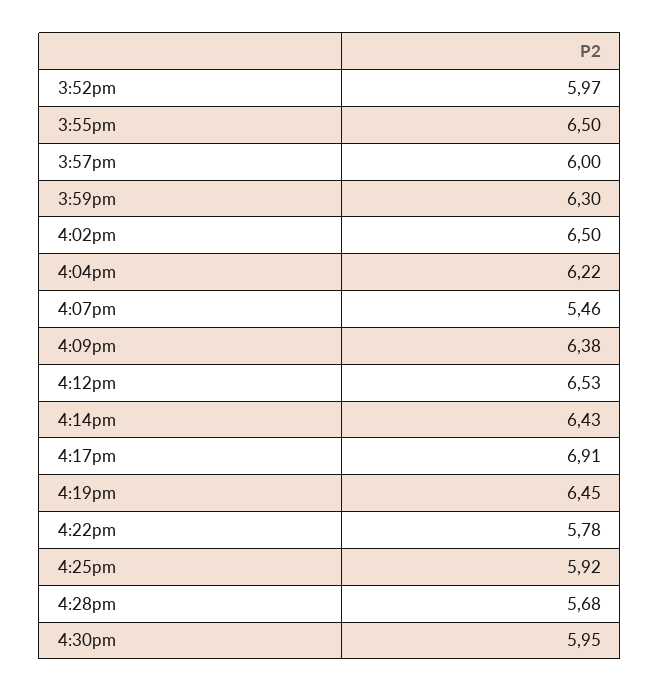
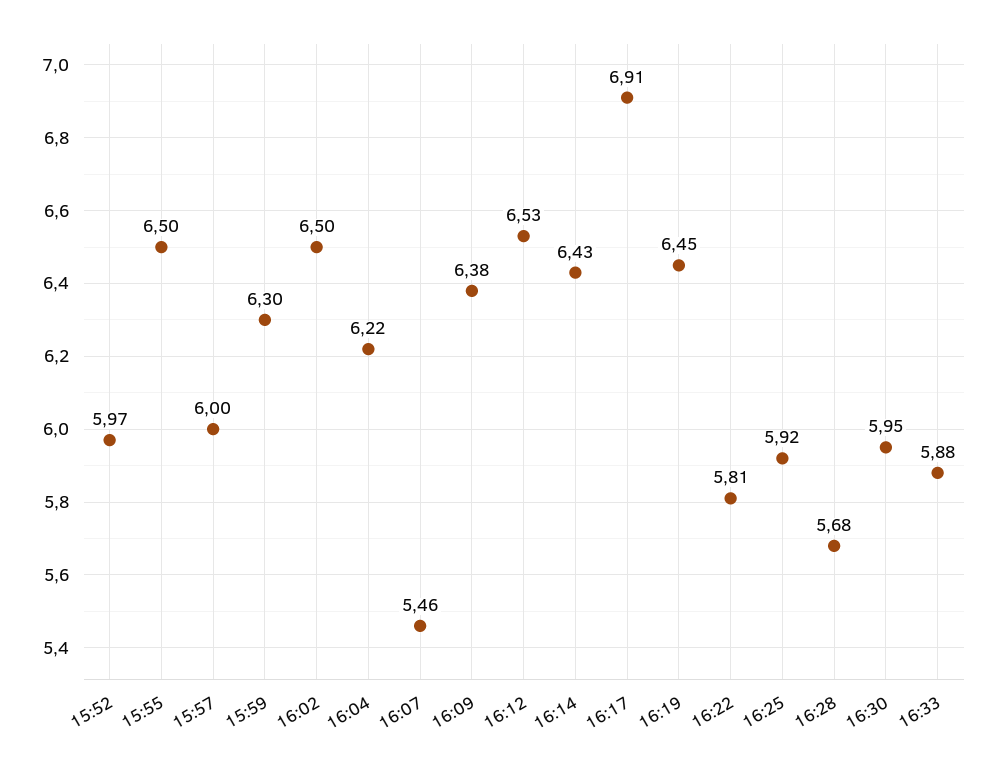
4:22pm: 5.78 -> 5.81
16:33: none -> 5.88

